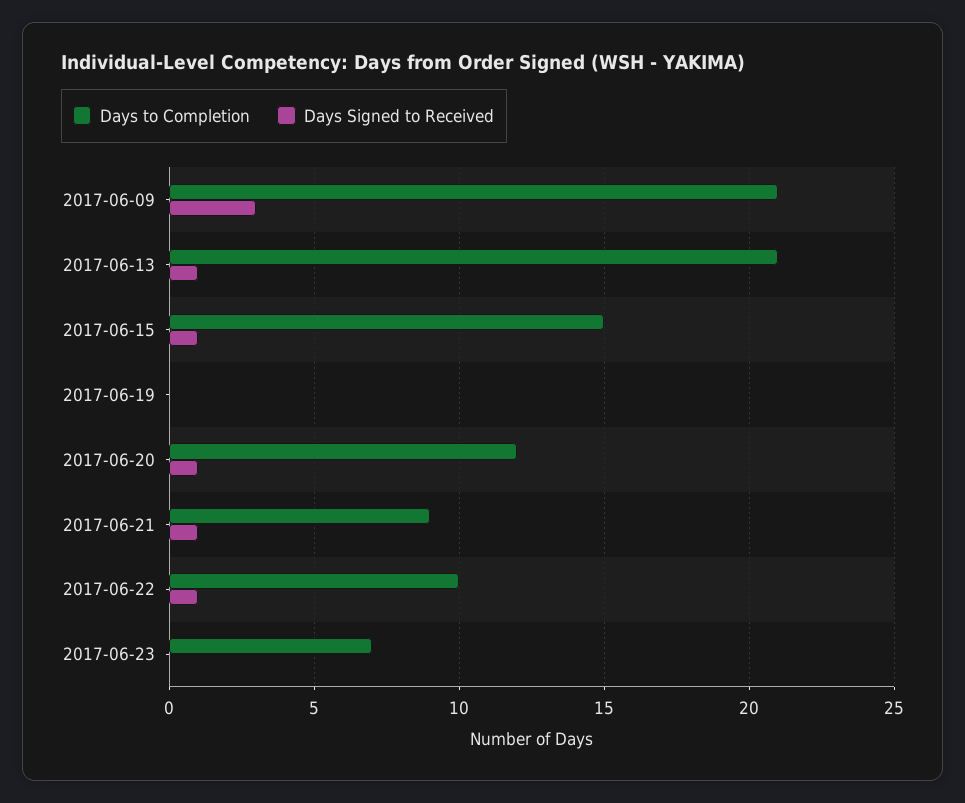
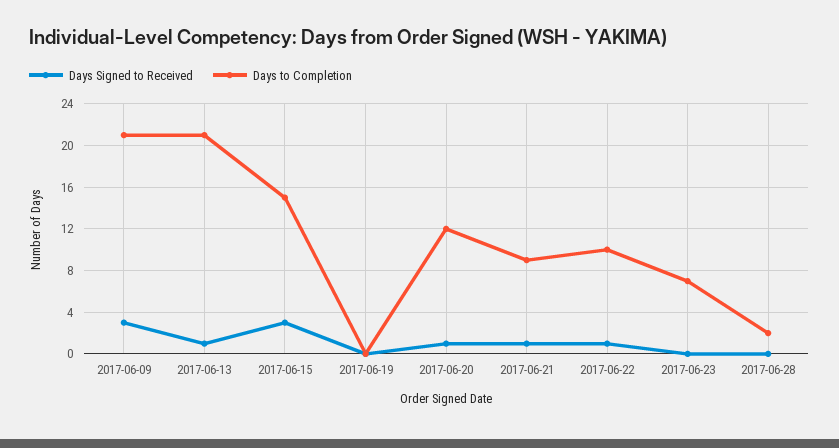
Days Signed to Received, 2017-06-15: 1 -> 3
Days Signed to Received, 2017-06-28: none -> 0
Days to Completion, 2017-06-28: none -> 2

